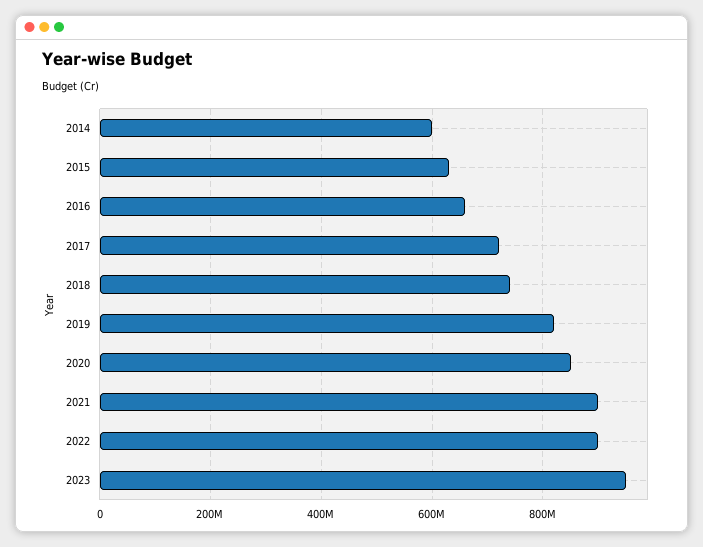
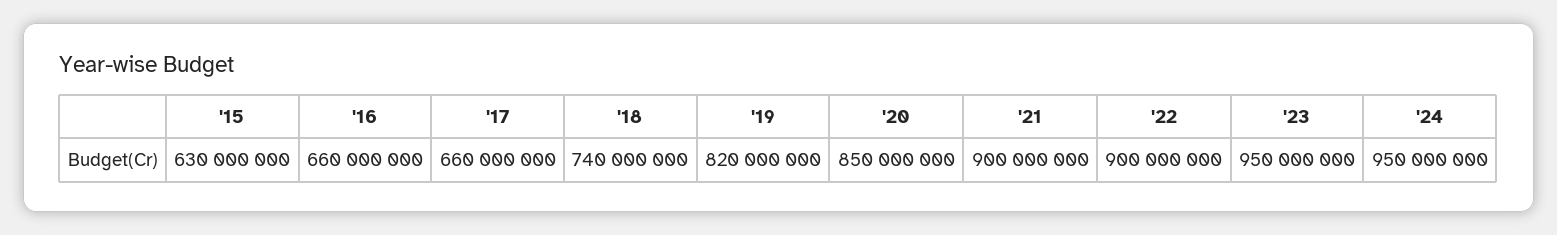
2014: 600000000 -> none
2017: 720000000 -> 660000000
'24: none -> 950000000

